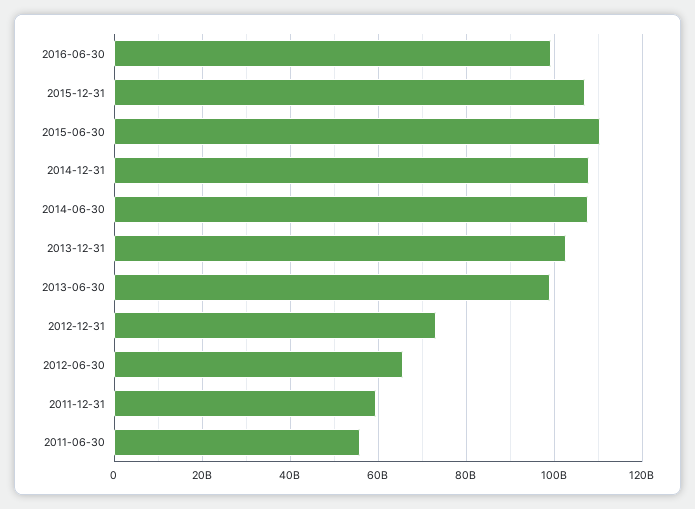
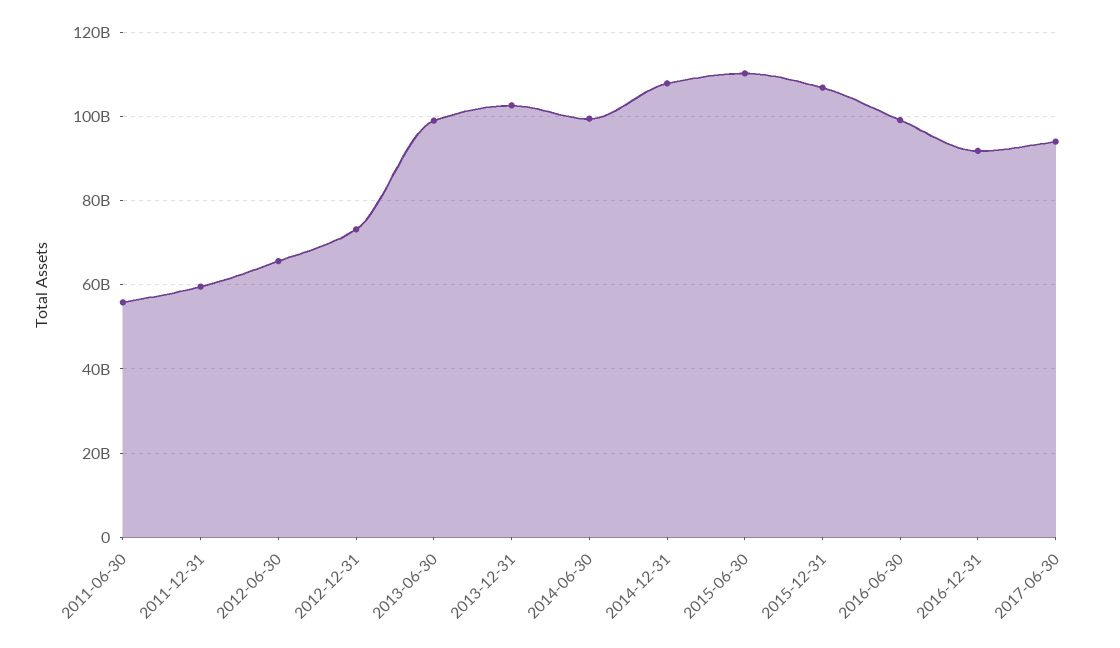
2014-06-30: 108000000000 -> 100000000000
2016-12-31: none -> 92000000000
2017-06-30: none -> 94000000000

